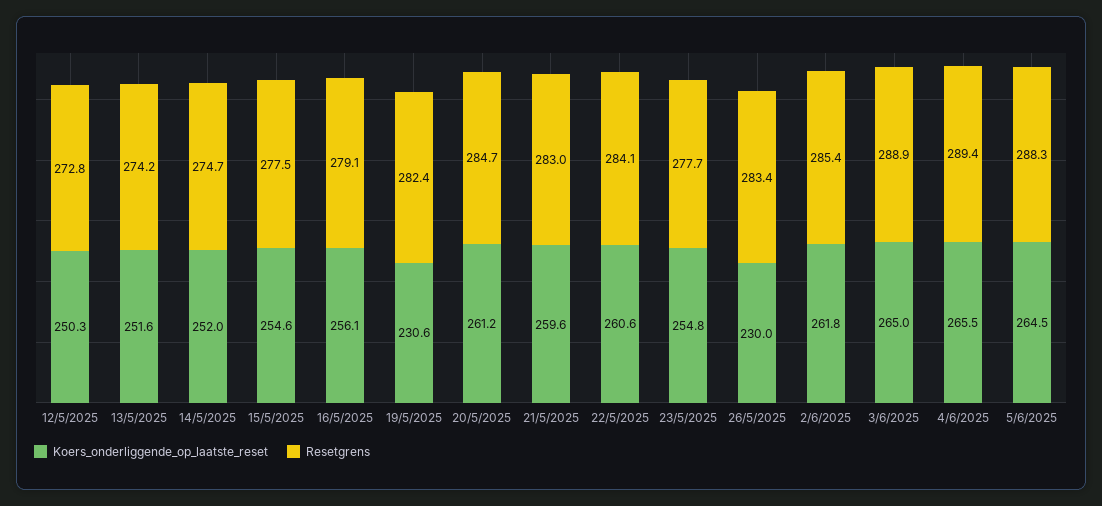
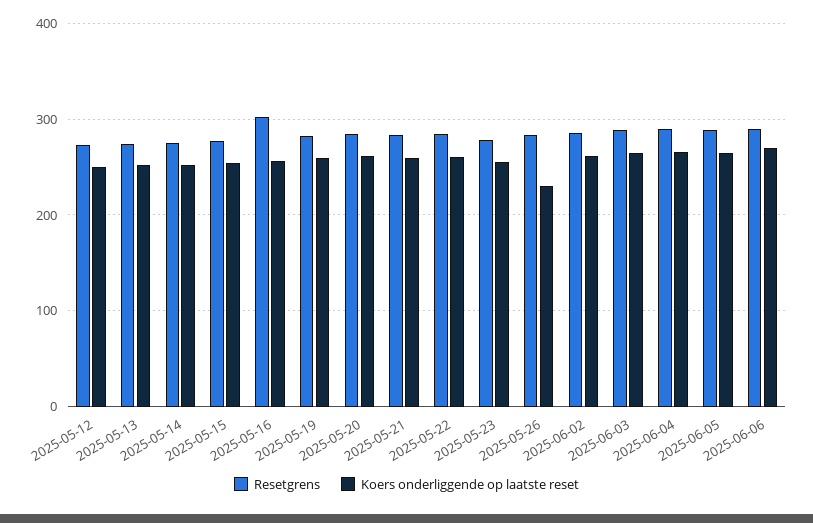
Resetgrens, 16/5/2025: 279.1 -> 300
Koers_onderliggende_op_laatste_reset, 19/5/2025: 230.6 -> 260
Resetgrens, 2025-06-06: none -> 290
Koers_onderliggende_op_laatste_reset, 2025-06-06: none -> 270

